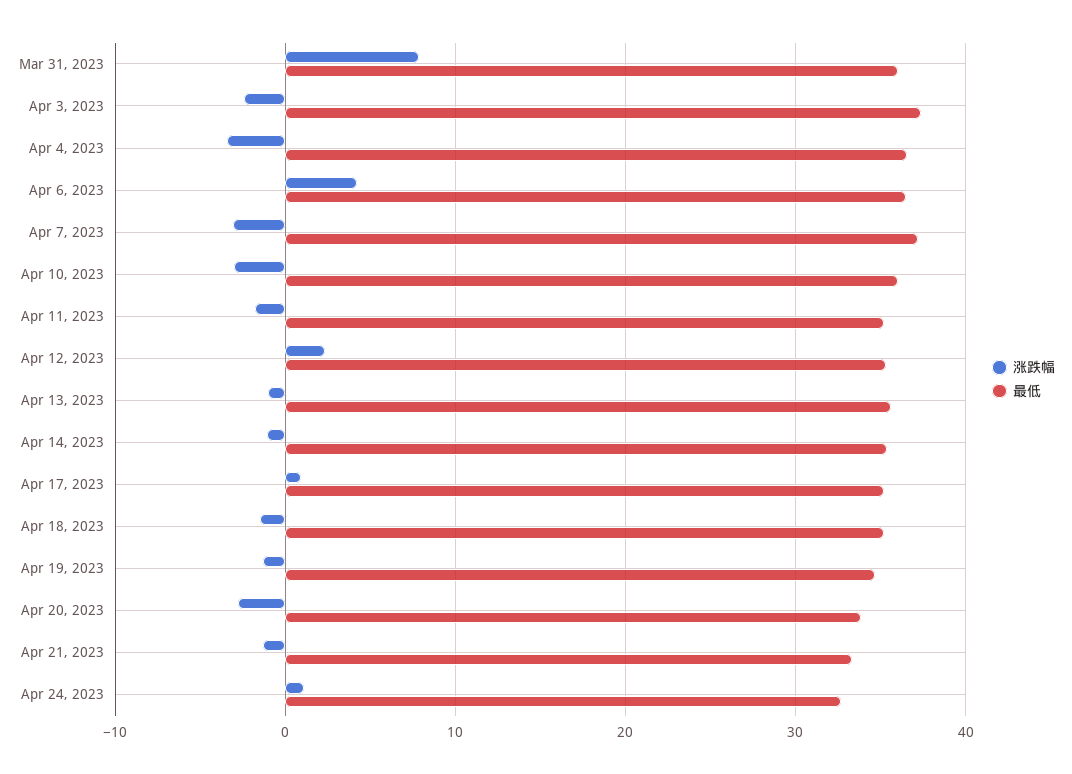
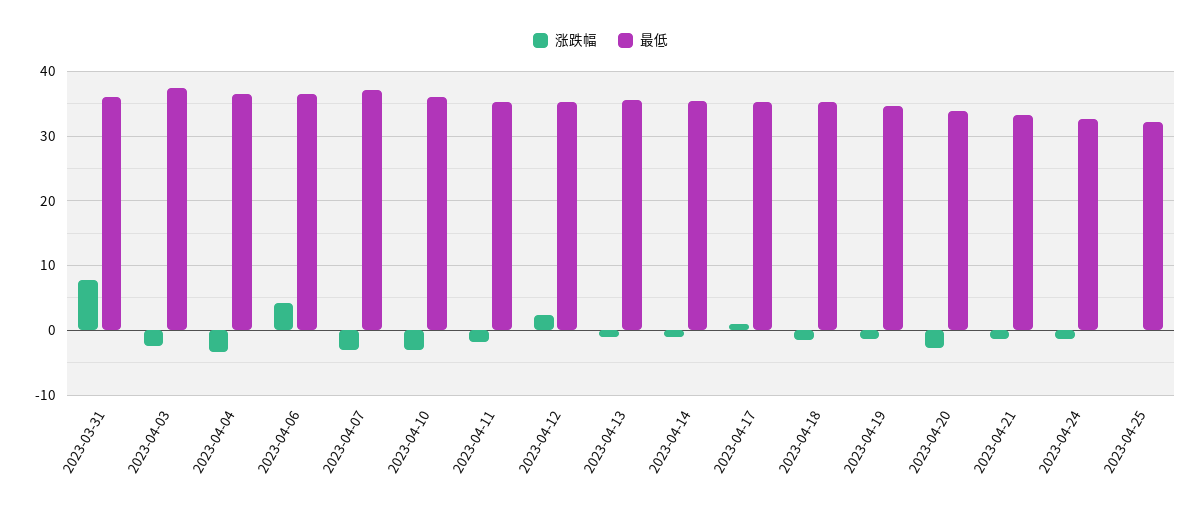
涨跌幅, Apr 24, 2023: 1 -> -1
涨跌幅, 2023-04-25: none -> 0
最低, 2023-04-25: none -> 32

